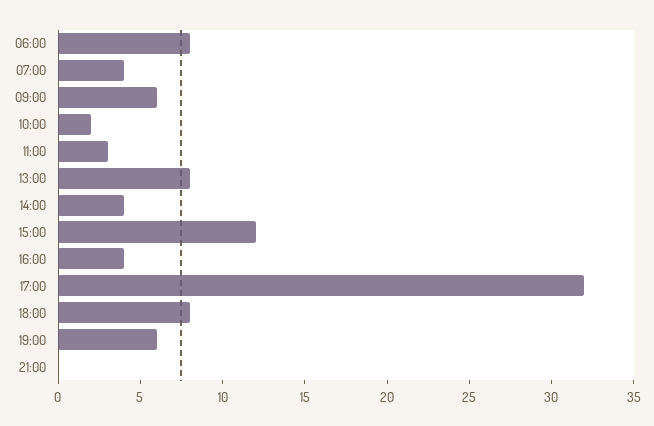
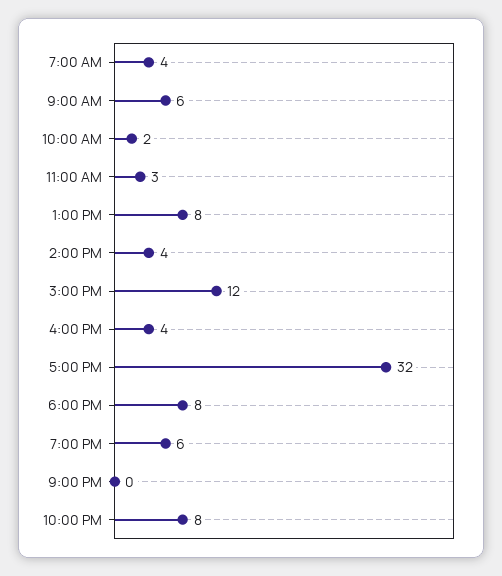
06:00: 8 -> none
10:00 PM: none -> 8

